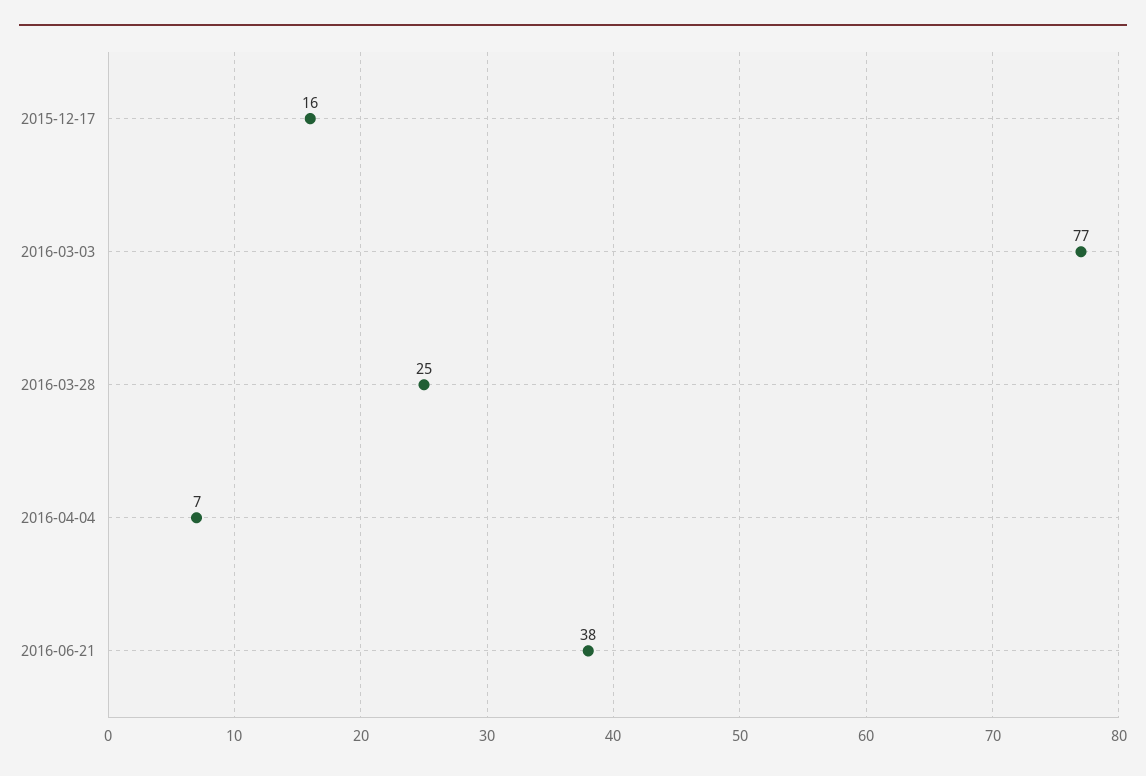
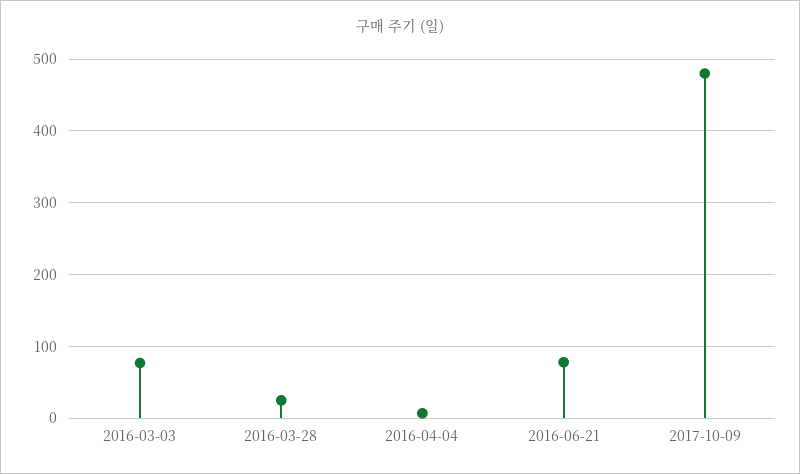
2015-12-17: 16 -> none
2016-06-21: 38 -> 80
2017-10-09: none -> 480

